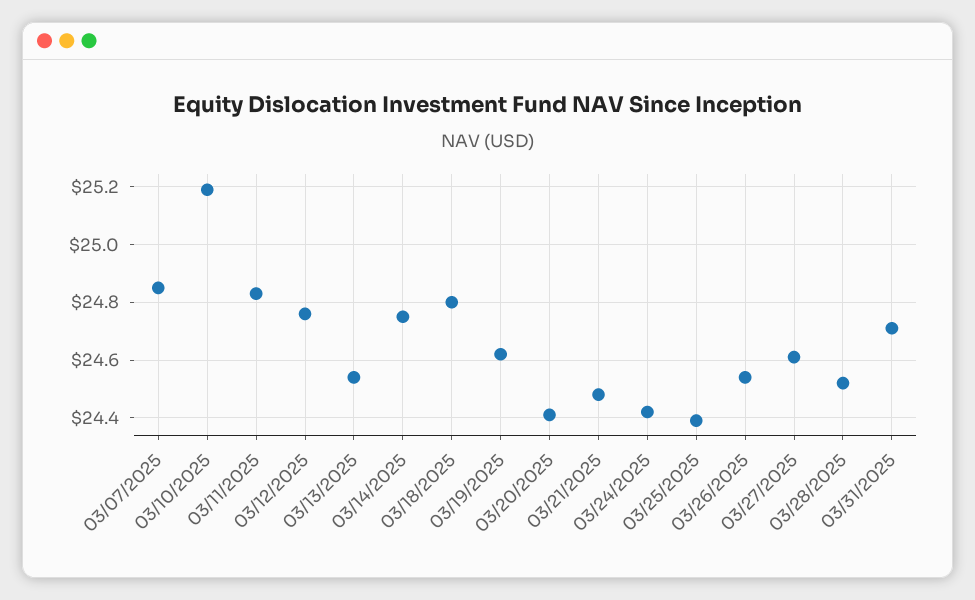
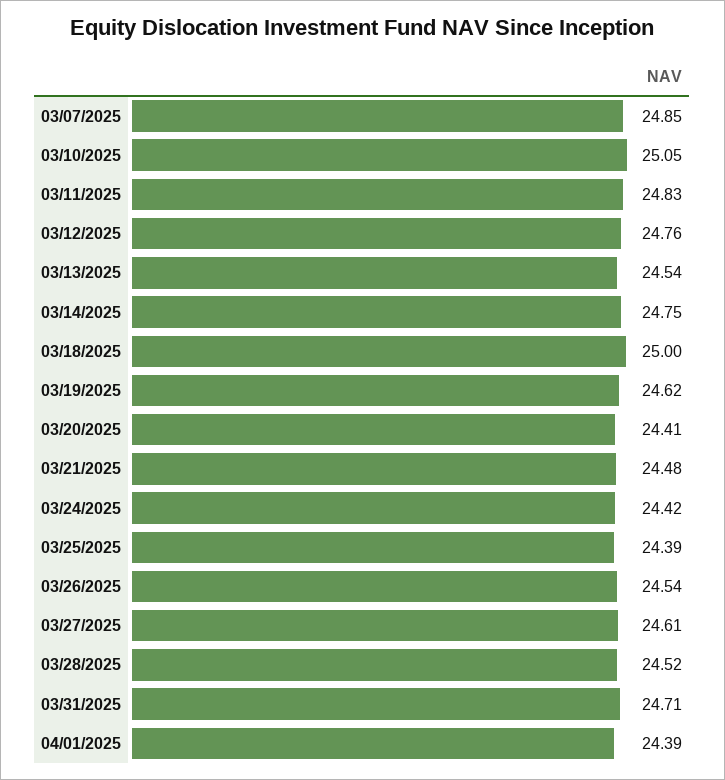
03/10/2025: 25.2 -> 25.05
03/18/2025: 24.8 -> 25
04/01/2025: none -> 24.39

